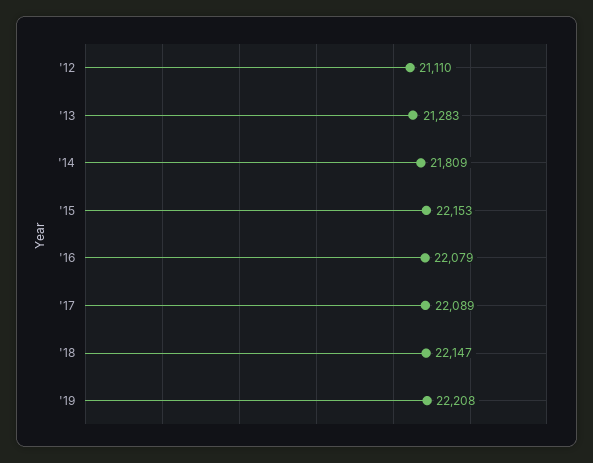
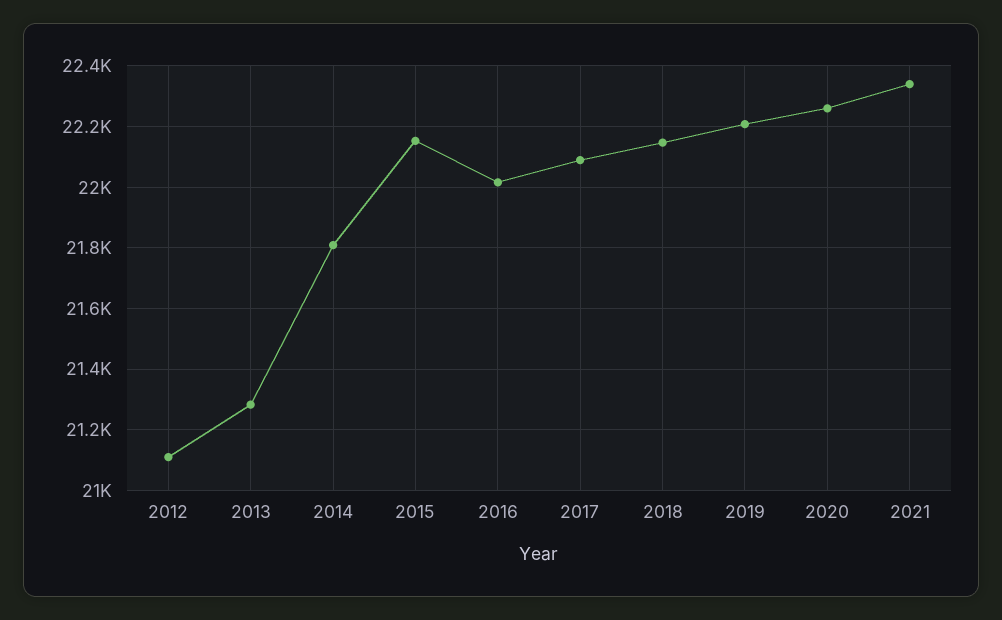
'16: 22079 -> 22020
2020: none -> 22260
2021: none -> 22340

